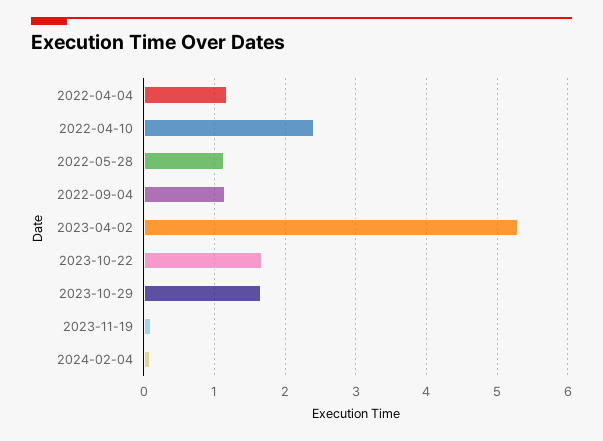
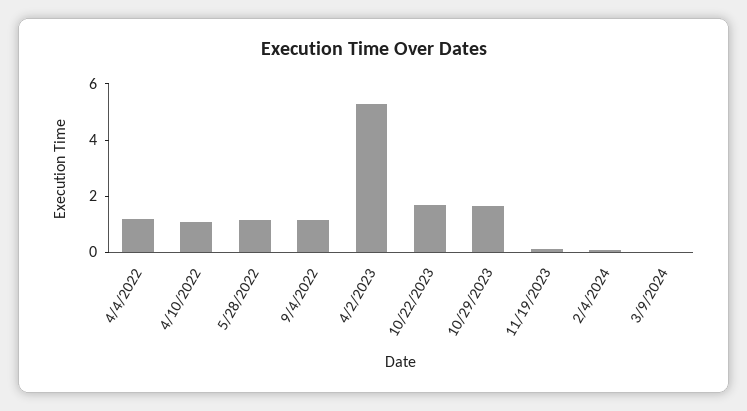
2022-04-10: 2.4 -> 1
3/9/2024: none -> 0

